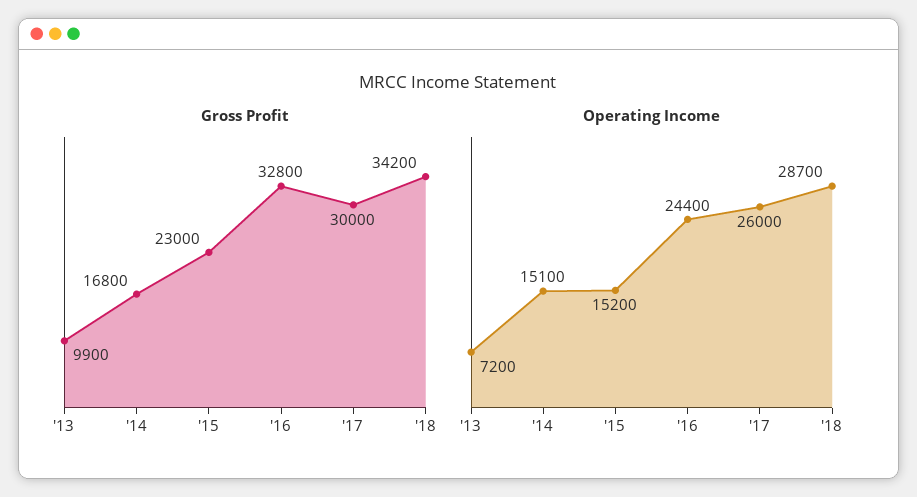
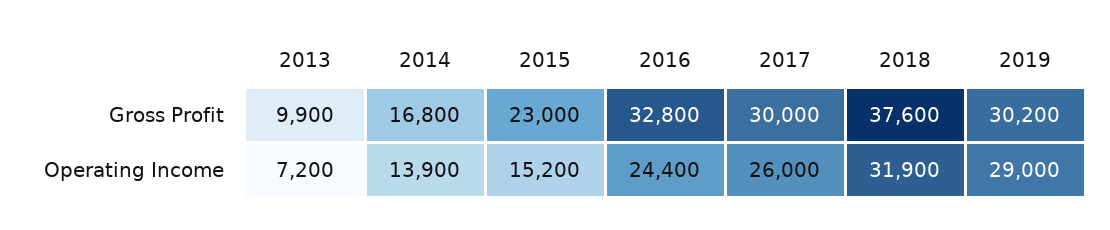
Gross Profit, '18: 34200 -> 37600
Operating Income, '14: 15100 -> 13900
Operating Income, '18: 28700 -> 31900
Gross Profit, 2019: none -> 30200
Operating Income, 2019: none -> 29000

